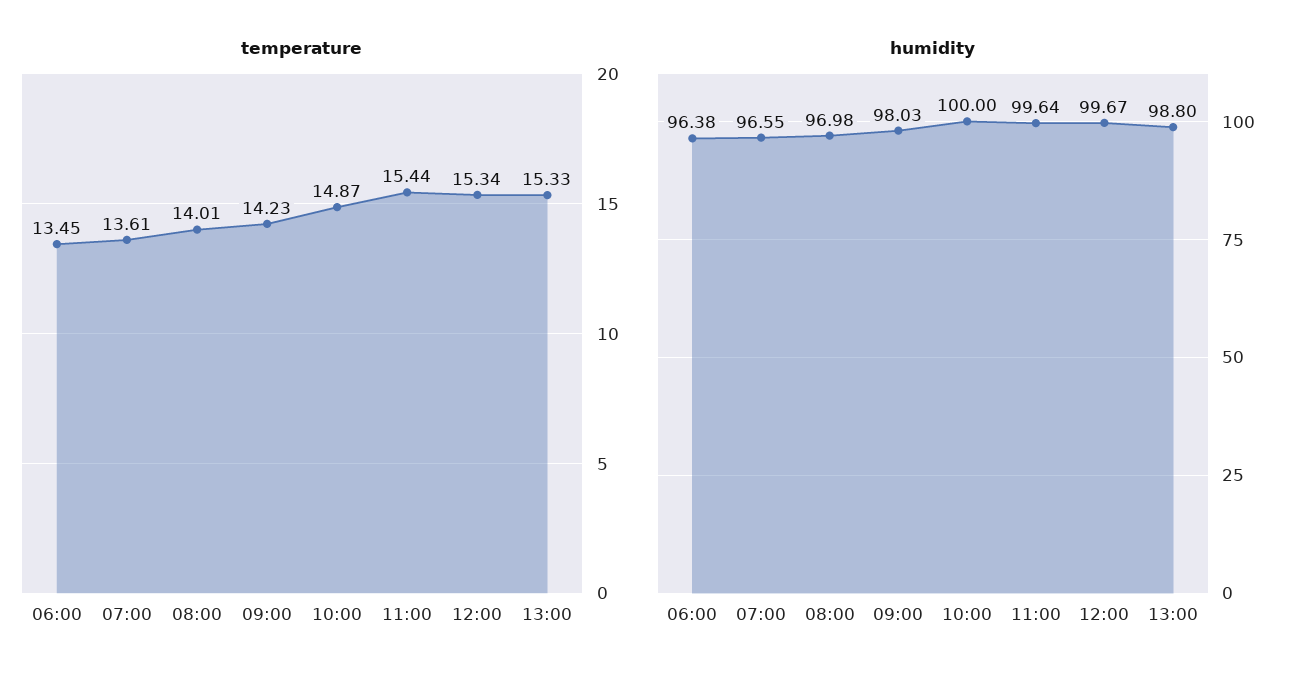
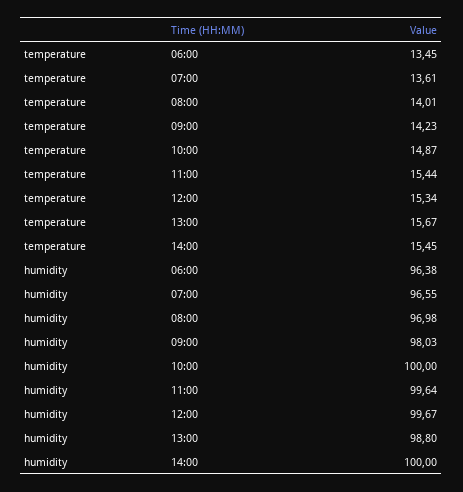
temperature, 13:00: 15.33 -> 15.67
temperature, 14:00: none -> 15.45
humidity, 14:00: none -> 100

